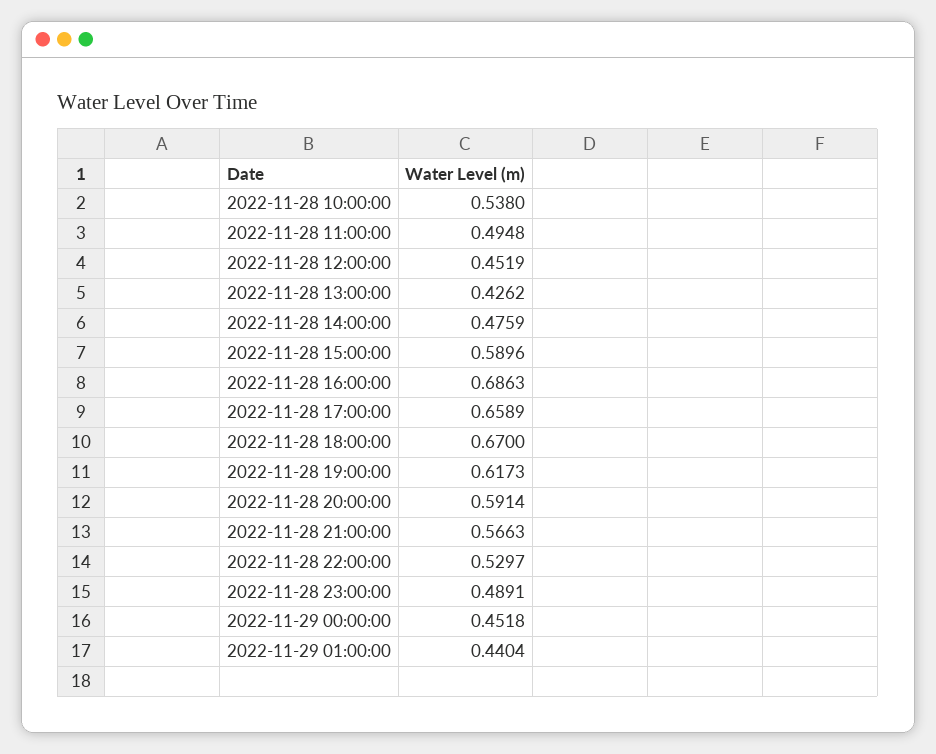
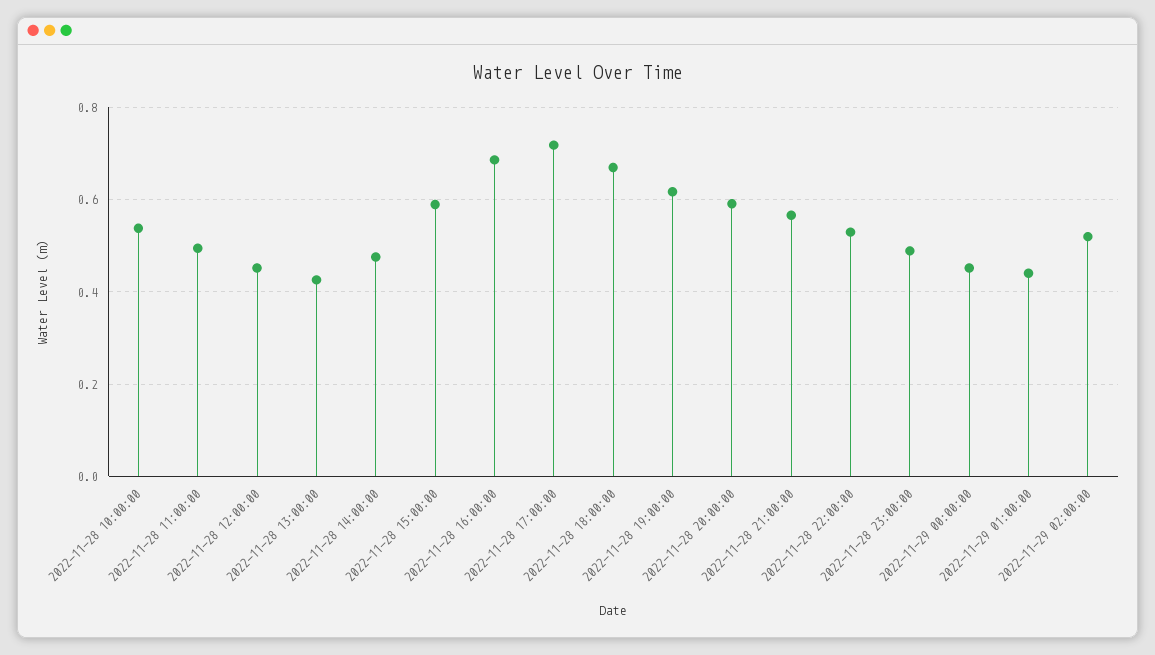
2022-11-28 17:00:00: 0.6589 -> 0.72
2022-11-29 02:00:00: none -> 0.52

